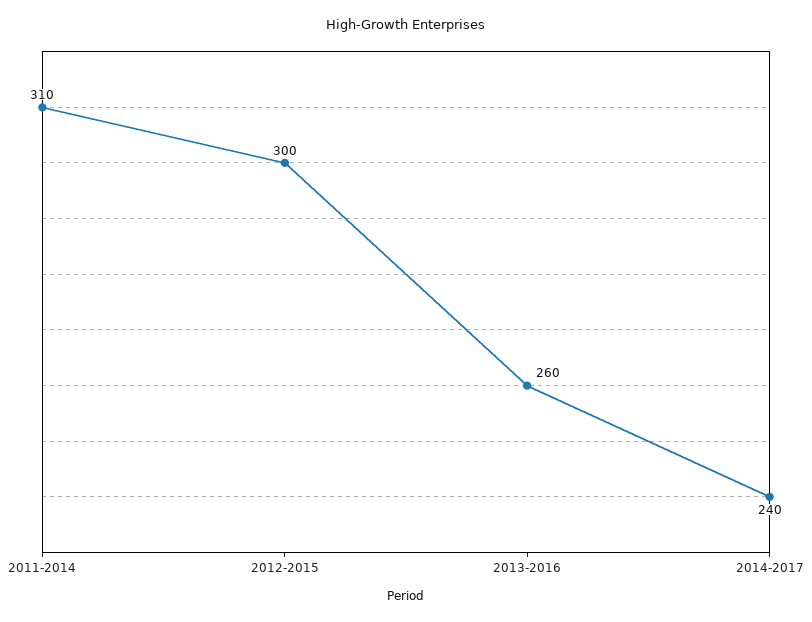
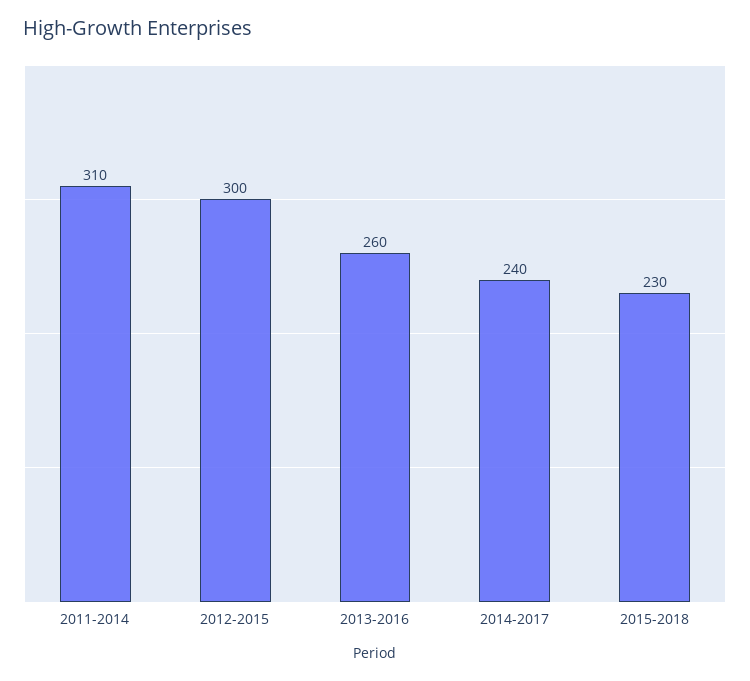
2015-2018: none -> 230

